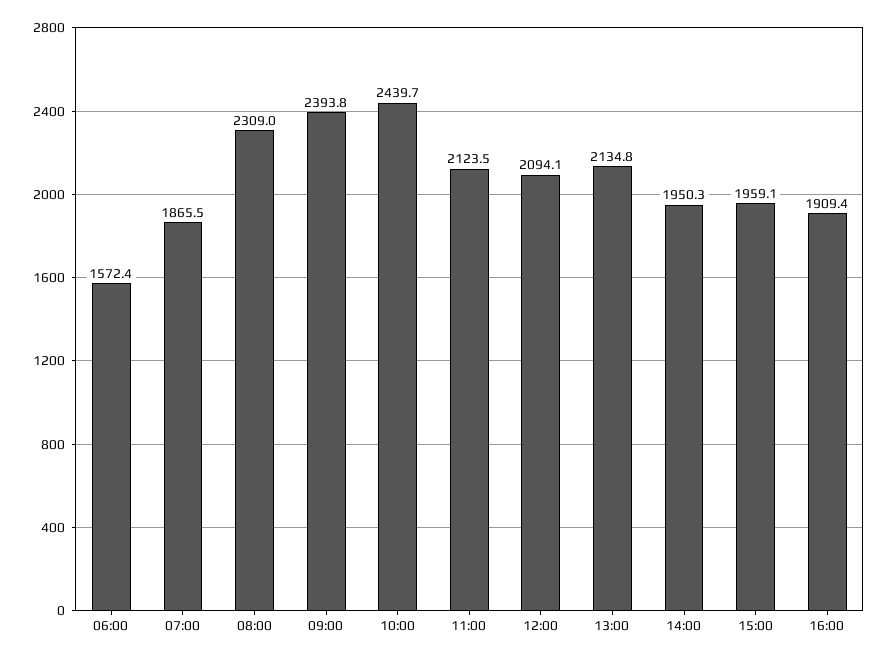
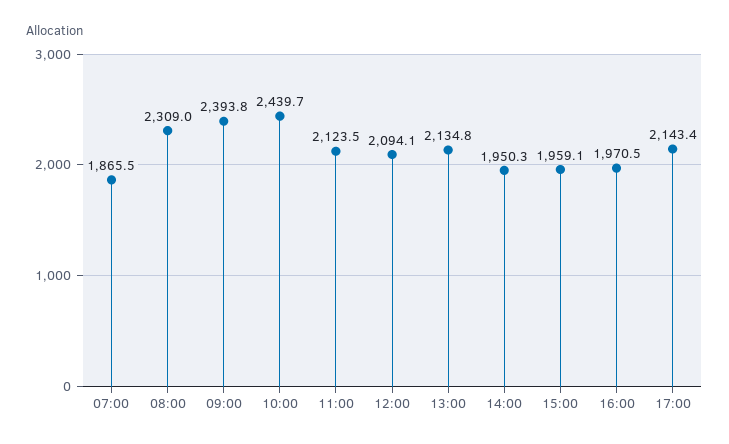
06:00: 1572.4 -> none
16:00: 1909.4 -> 1970.5
17:00: none -> 2143.4

